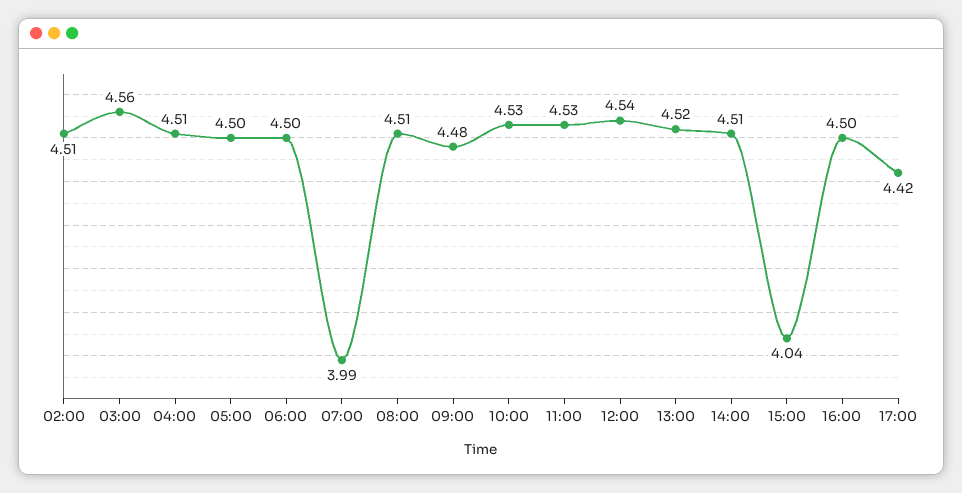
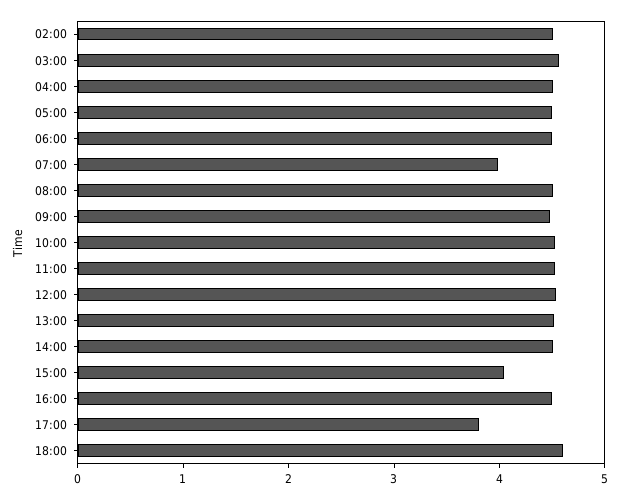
17:00: 4.42 -> 3.8
18:00: none -> 4.6

